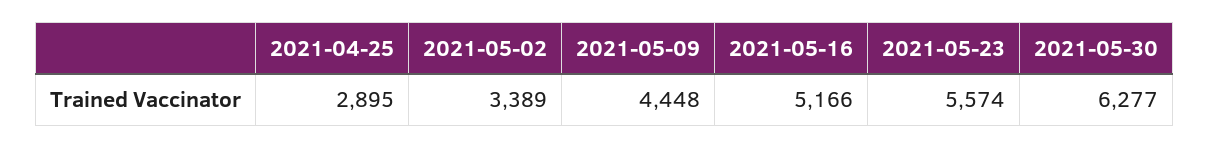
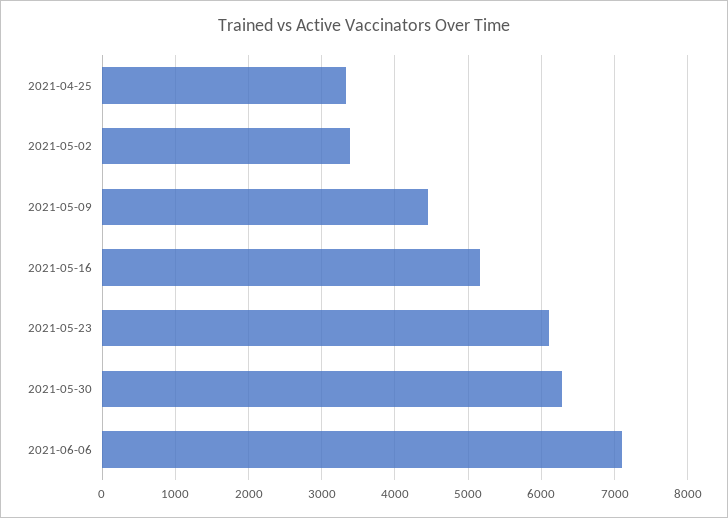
2021-04-25: 2895 -> 3300
2021-05-23: 5574 -> 6100
2021-06-06: none -> 7100

